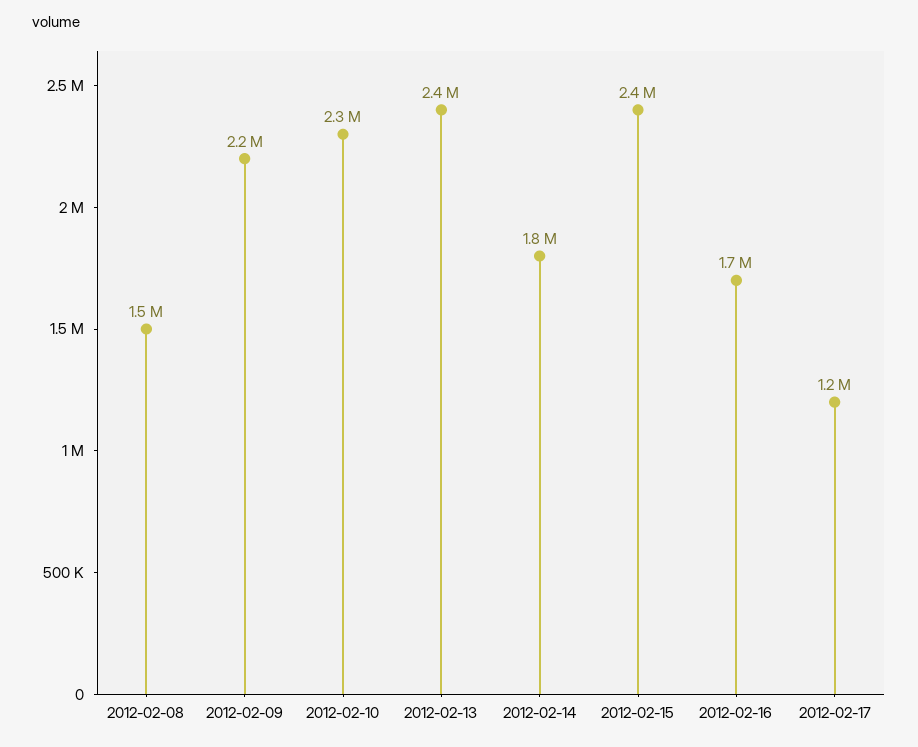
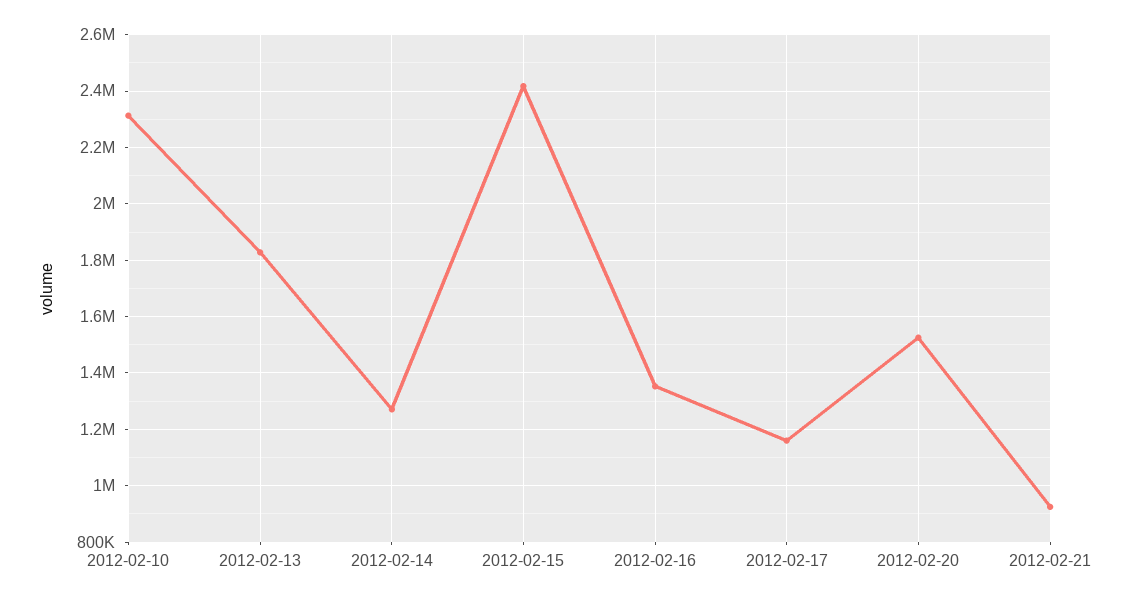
2012-02-08: 1500000 -> none
2012-02-09: 2200000 -> none
2012-02-13: 2400000 -> 1825000
2012-02-14: 1800000 -> 1275000
2012-02-16: 1700000 -> 1350000
2012-02-20: none -> 1525000
2012-02-21: none -> 925000

